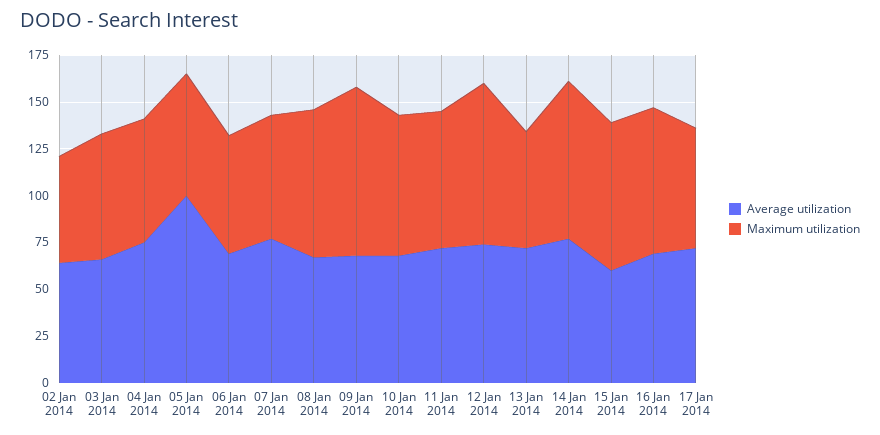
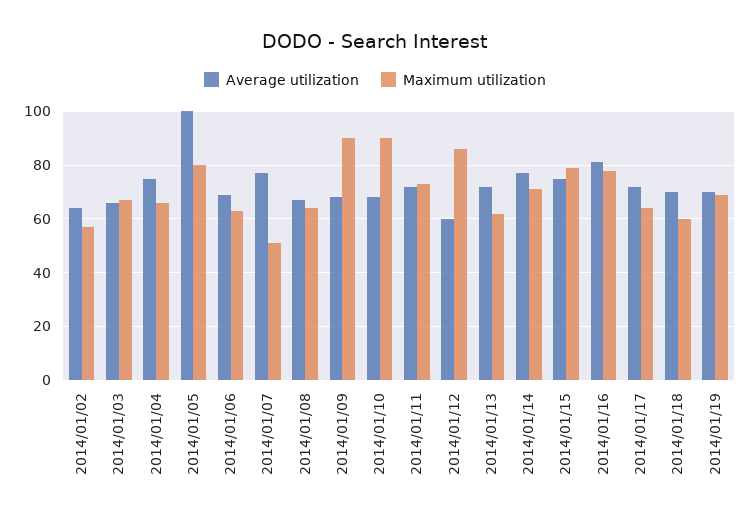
Maximum utilization, 05 Jan 2014: 65 -> 80
Maximum utilization, 07 Jan 2014: 65 -> 50
Maximum utilization, 08 Jan 2014: 80 -> 65
Maximum utilization, 10 Jan 2014: 75 -> 90
Average utilization, 12 Jan 2014: 75 -> 60
Maximum utilization, 14 Jan 2014: 85 -> 70
Average utilization, 15 Jan 2014: 60 -> 75
Average utilization, 16 Jan 2014: 70 -> 80
Average utilization, 2014/01/18: none -> 70
Maximum utilization, 2014/01/18: none -> 60
Average utilization, 2014/01/19: none -> 70
Maximum utilization, 2014/01/19: none -> 70

